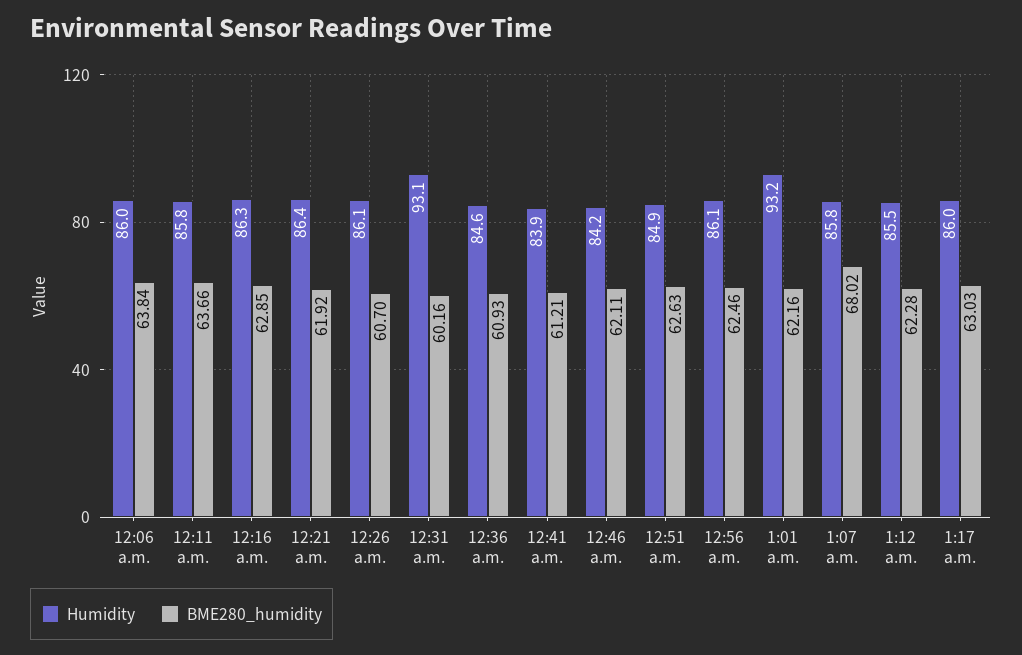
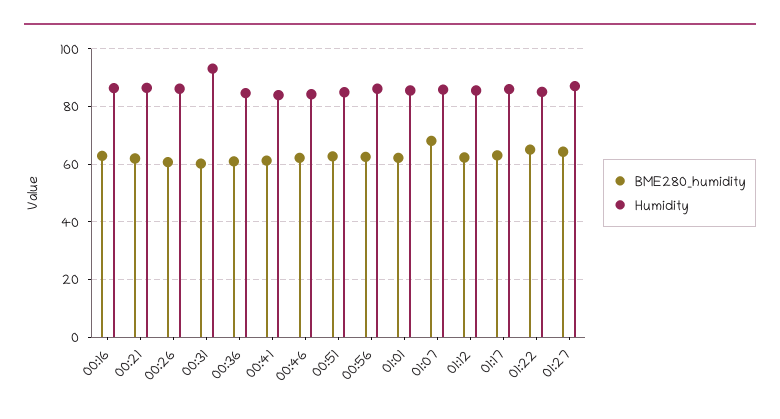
Humidity, 12:06 a.m.: 86 -> none
BME280_humidity, 12:06 a.m.: 63.84 -> none
Humidity, 12:11 a.m.: 85.8 -> none
BME280_humidity, 12:11 a.m.: 63.66 -> none
Humidity, 1:01 a.m.: 93.2 -> 85
BME280_humidity, 01:22: none -> 65
Humidity, 01:22: none -> 85
BME280_humidity, 01:27: none -> 65
Humidity, 01:27: none -> 87.5

